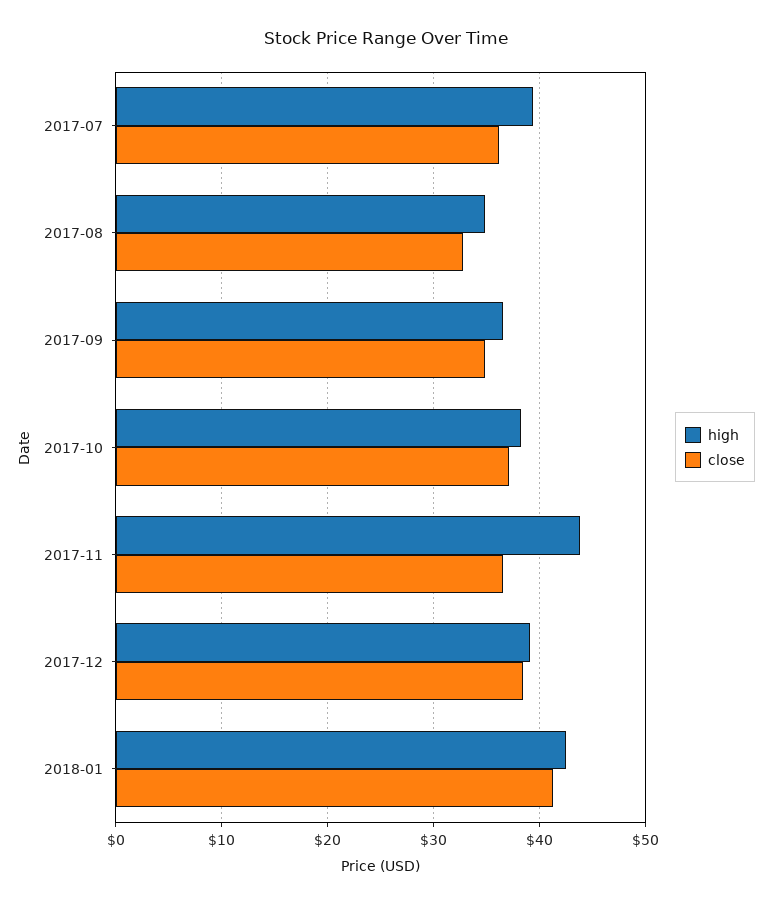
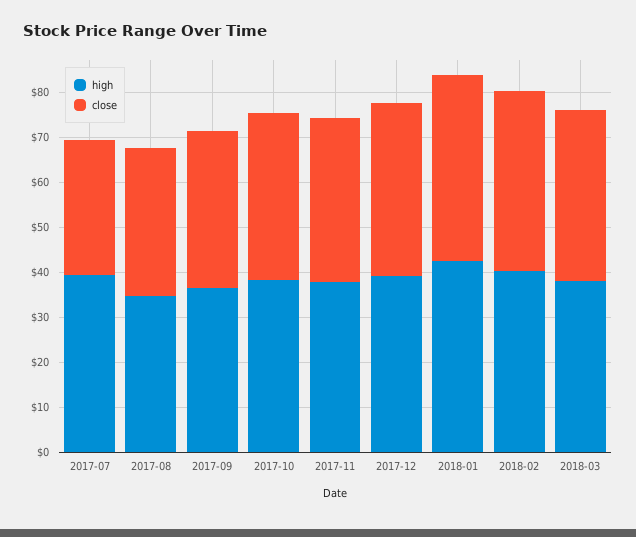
close, 2017-07: 36 -> 30
high, 2017-11: 44 -> 38
high, 2018-02: none -> 40
close, 2018-02: none -> 40
high, 2018-03: none -> 38
close, 2018-03: none -> 38

